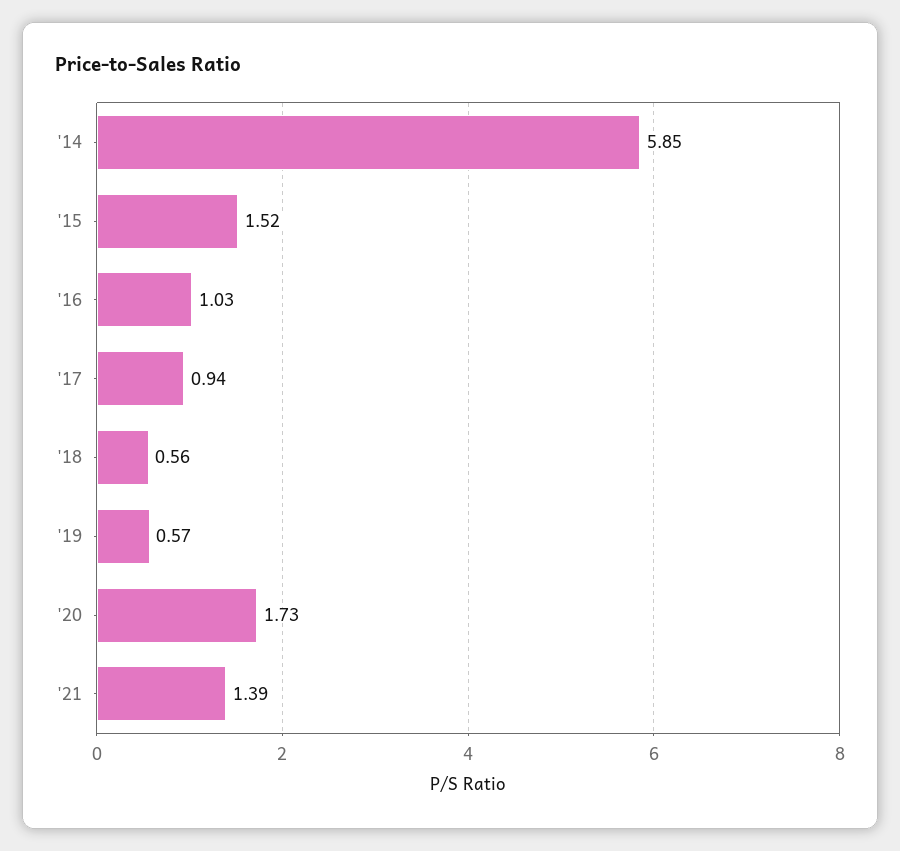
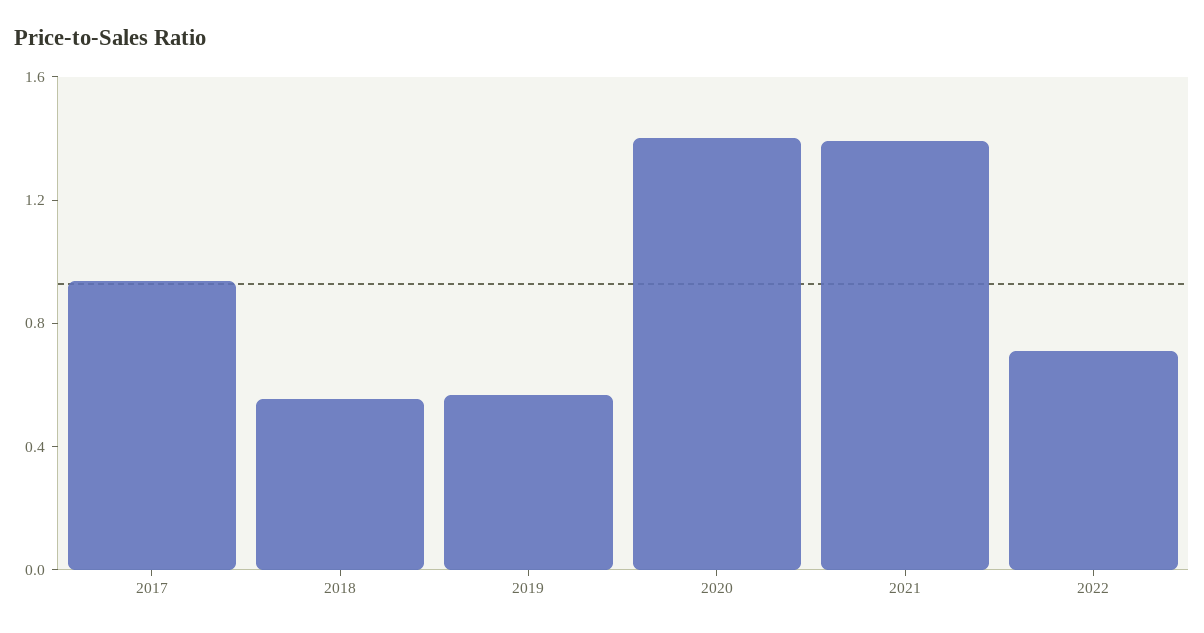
'14: 5.85 -> none
'15: 1.52 -> none
'16: 1.03 -> none
'20: 1.73 -> 1.4
2022: none -> 0.7

